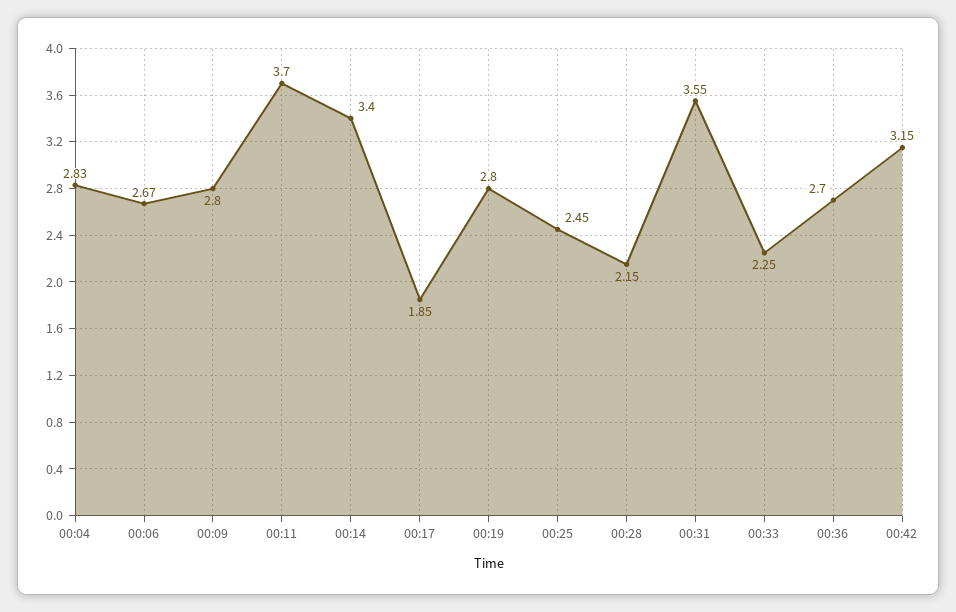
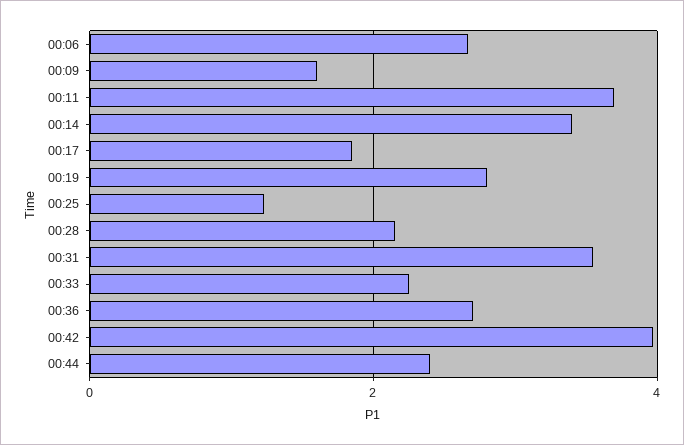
00:04: 2.83 -> none
00:09: 2.8 -> 1.6
00:25: 2.45 -> 1.2
00:42: 3.15 -> 4
00:44: none -> 2.4

